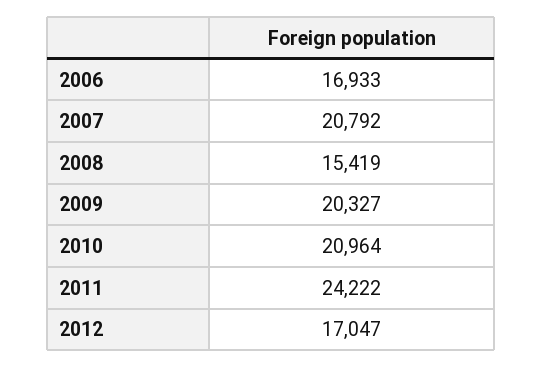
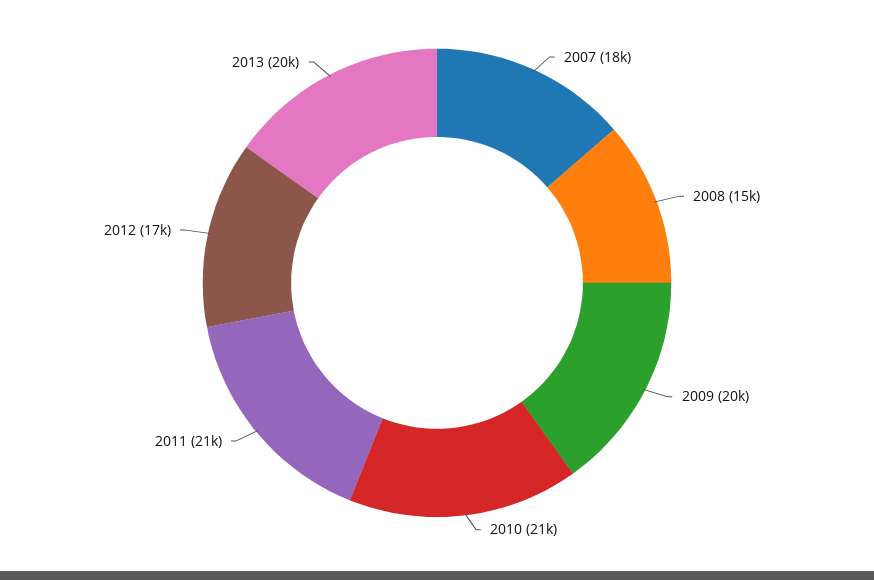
2006: 16933 -> none
2007: 20792 -> 18000
2011: 24222 -> 21000
2013: none -> 20000

